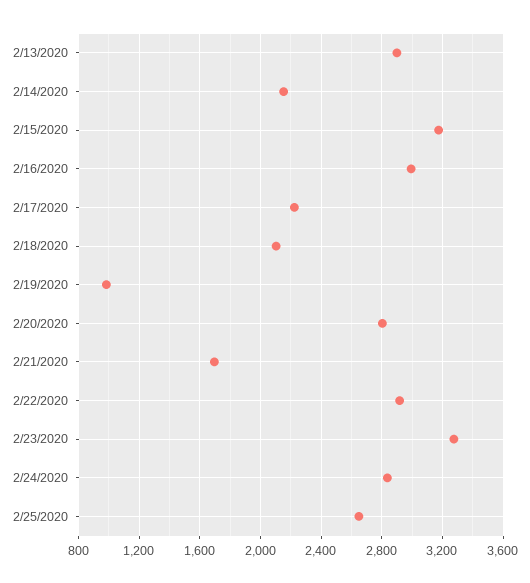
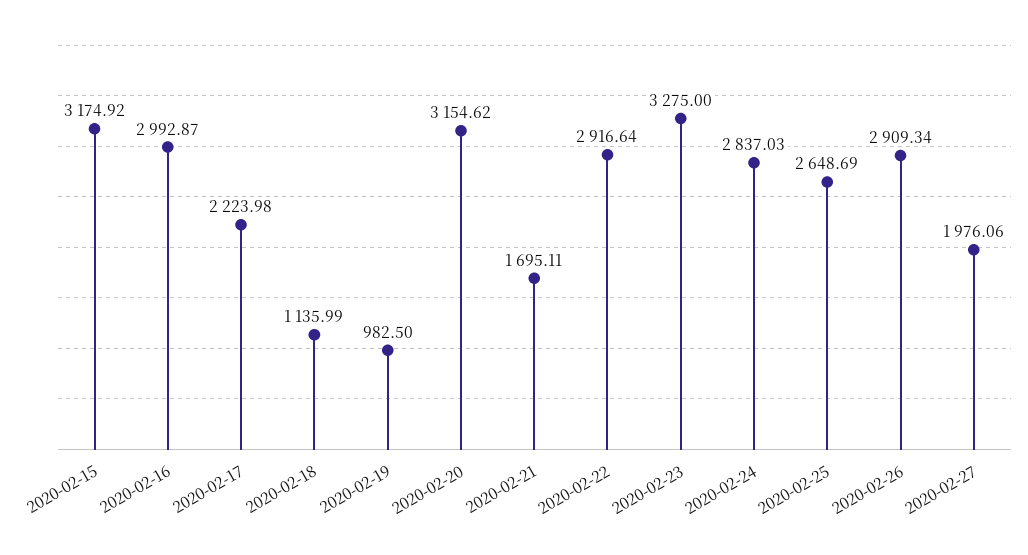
2/13/2020: 2900 -> none
2/14/2020: 2150 -> none
2/18/2020: 2100 -> 1135.99
2/20/2020: 2800 -> 3154.62
2020-02-26: none -> 2909.34
2020-02-27: none -> 1976.06

